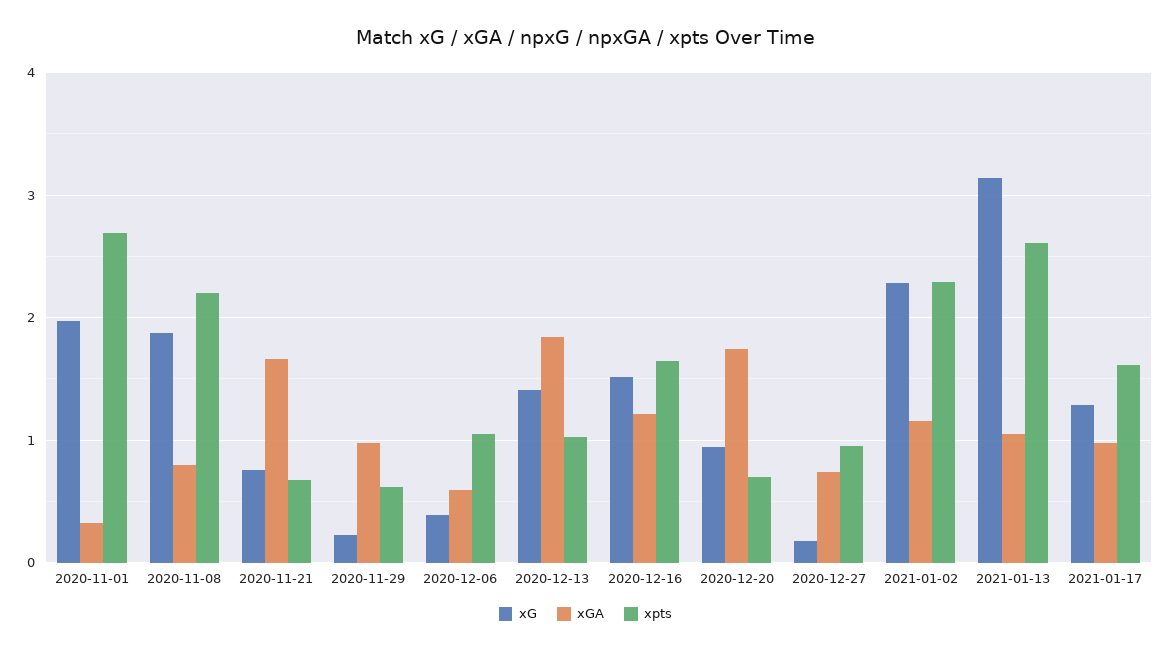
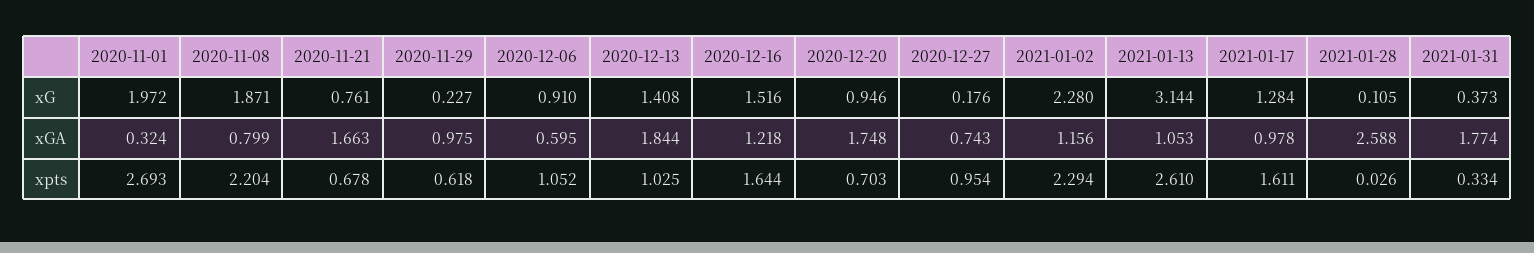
xG, 2020-12-06: 0.4 -> 0.91
xG, 2021-01-28: none -> 0.105
xG, 2021-01-31: none -> 0.373
xGA, 2021-01-28: none -> 2.588
xGA, 2021-01-31: none -> 1.774
xpts, 2021-01-28: none -> 0.026
xpts, 2021-01-31: none -> 0.334

